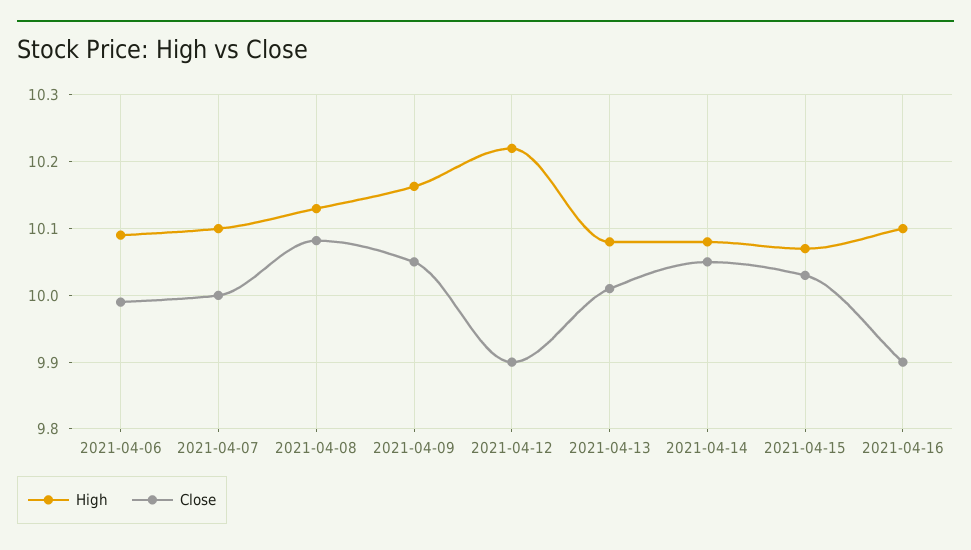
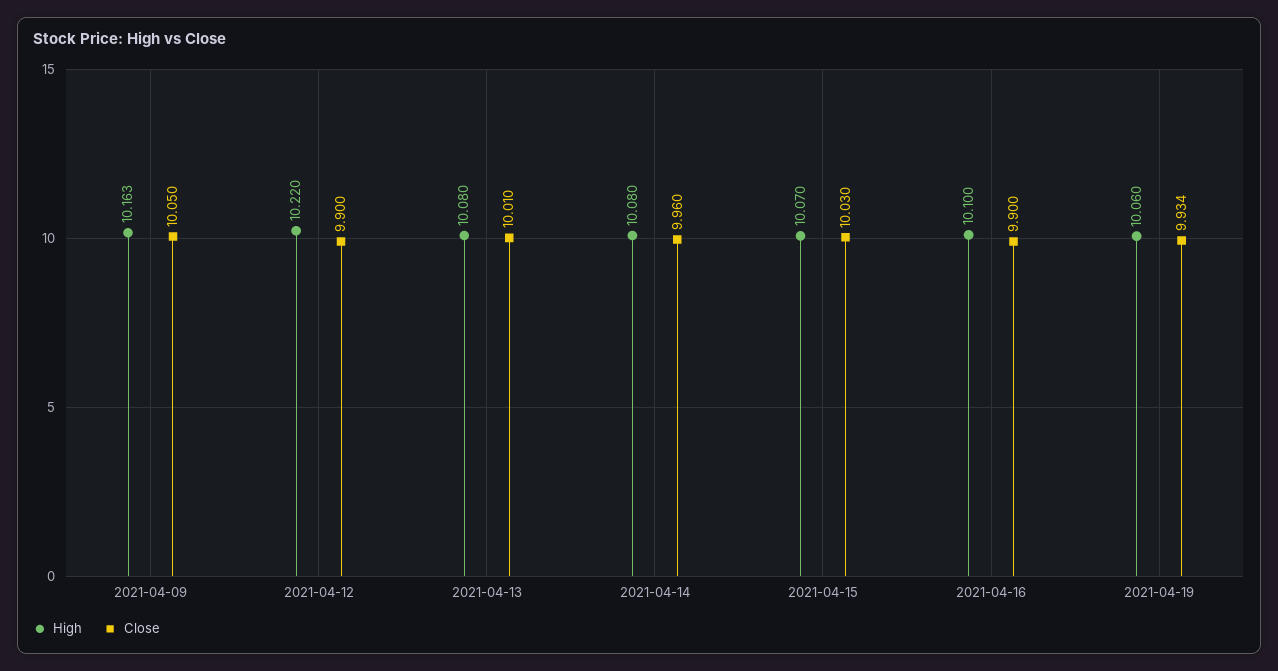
High, 2021-04-06: 10.09 -> none
Close, 2021-04-06: 9.99 -> none
High, 2021-04-07: 10.1 -> none
Close, 2021-04-07: 10 -> none
High, 2021-04-08: 10.13 -> none
Close, 2021-04-08: 10.08 -> none
Close, 2021-04-14: 10.05 -> 9.96
High, 2021-04-19: none -> 10.06
Close, 2021-04-19: none -> 9.934

